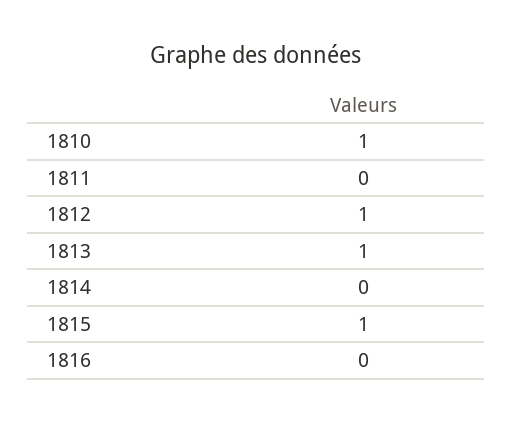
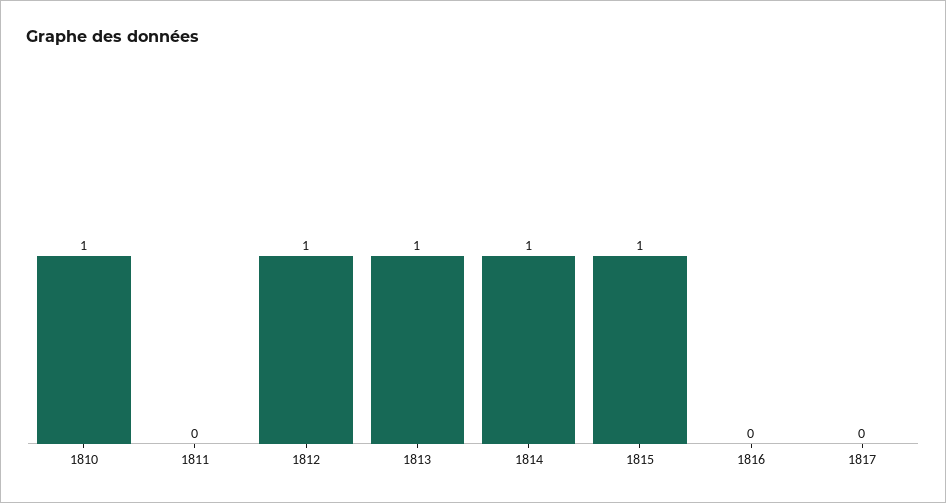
1814: 0 -> 1
1817: none -> 0

